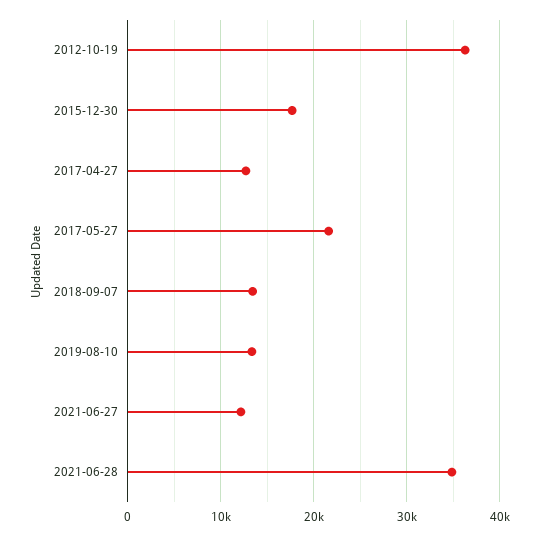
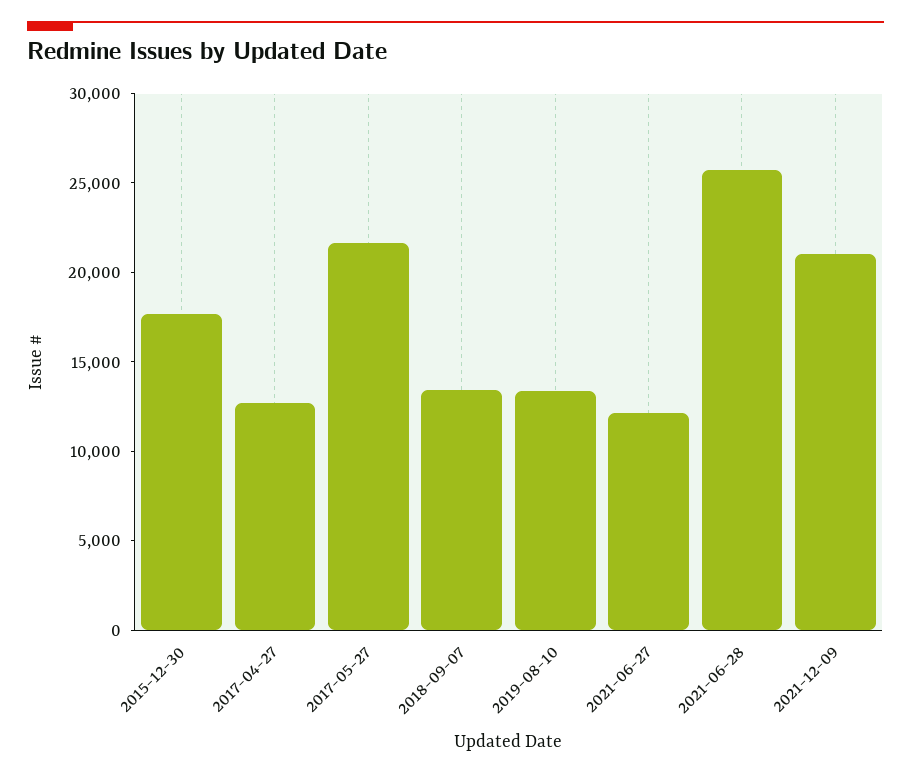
2012-10-19: 36000 -> none
2021-06-28: 35000 -> 26000
2021-12-09: none -> 21000

